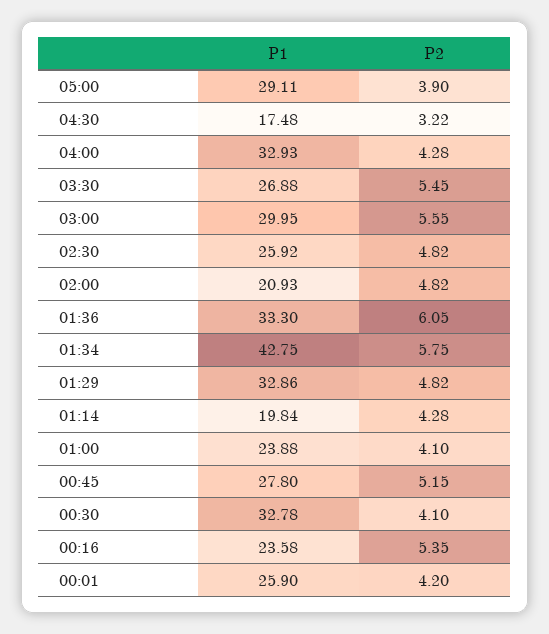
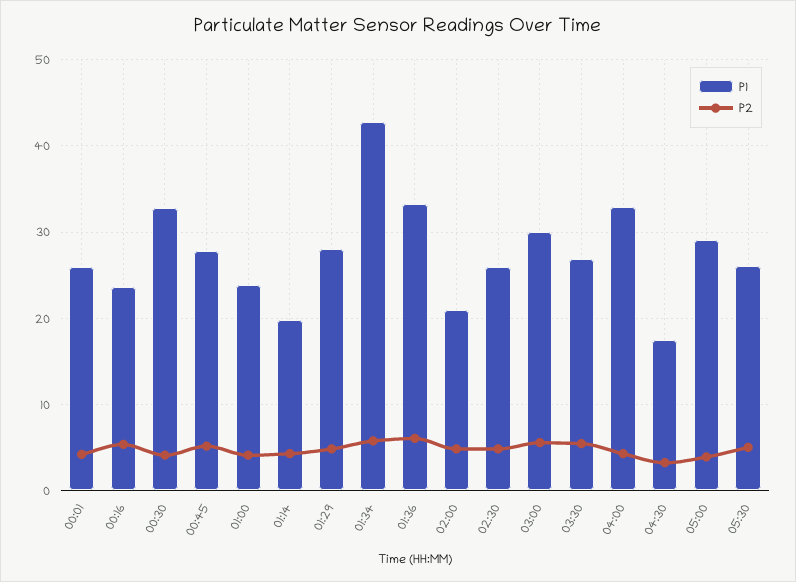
P1, 01:29: 32.86 -> 28
P1, 05:30: none -> 26
P2, 05:30: none -> 5

